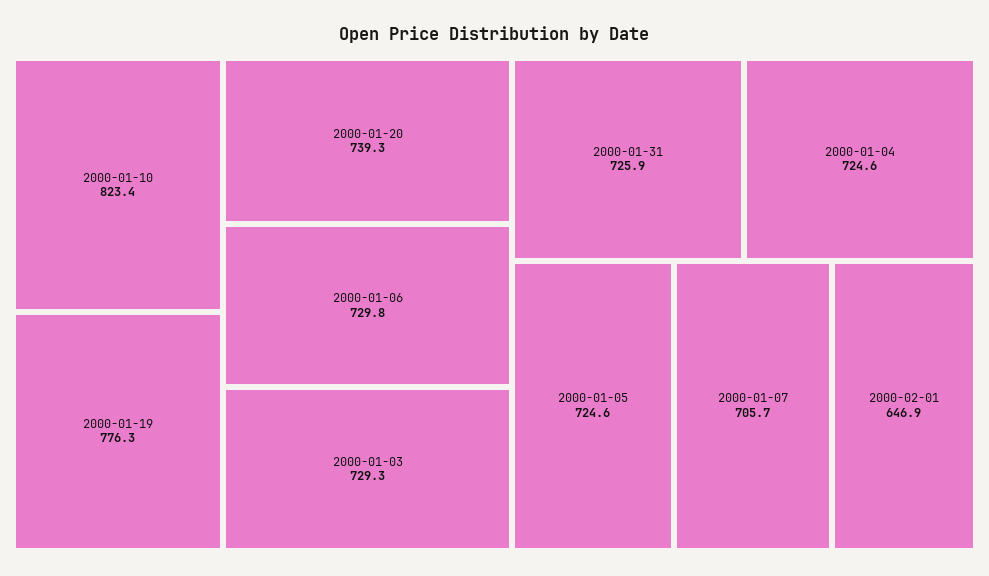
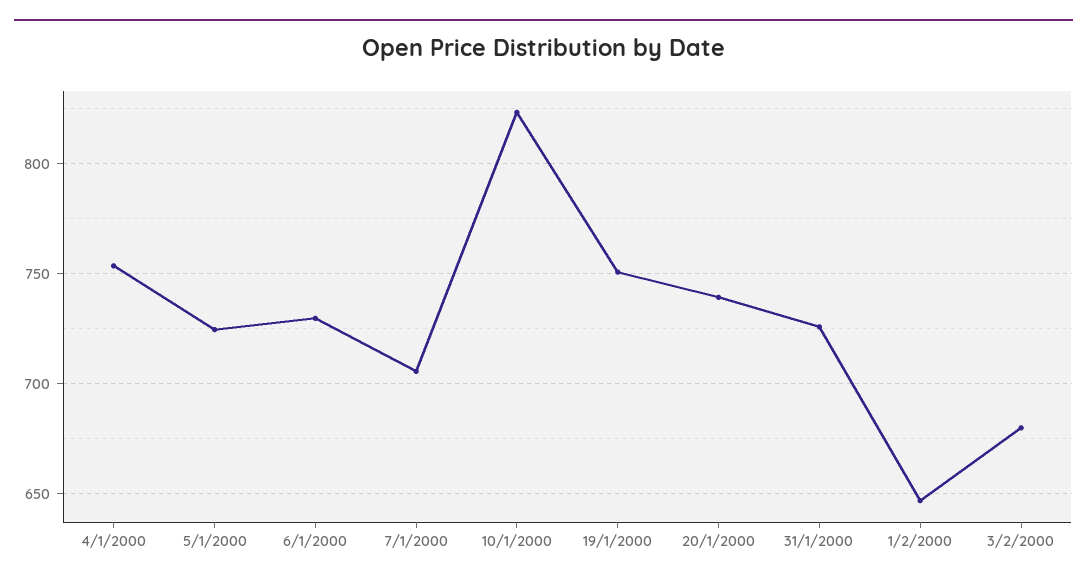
2000-01-19: 776.3 -> 750
2000-01-03: 729.3 -> none
2000-01-04: 724.6 -> 755
3/2/2000: none -> 680

